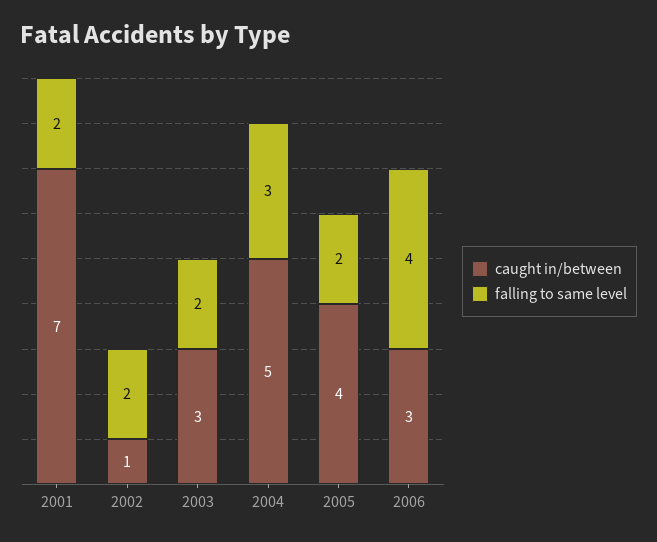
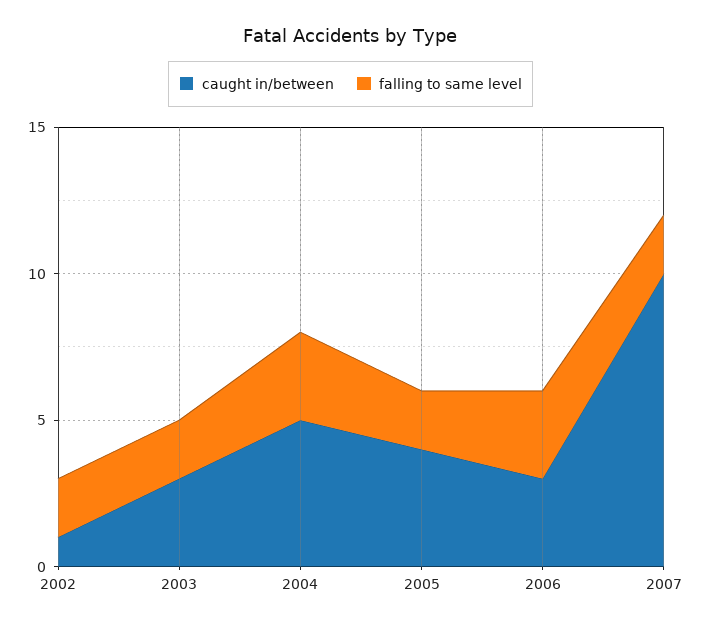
caught in/between, 2001: 7 -> none
falling to same level, 2001: 2 -> none
falling to same level, 2006: 4 -> 3
caught in/between, 2007: none -> 10
falling to same level, 2007: none -> 2

